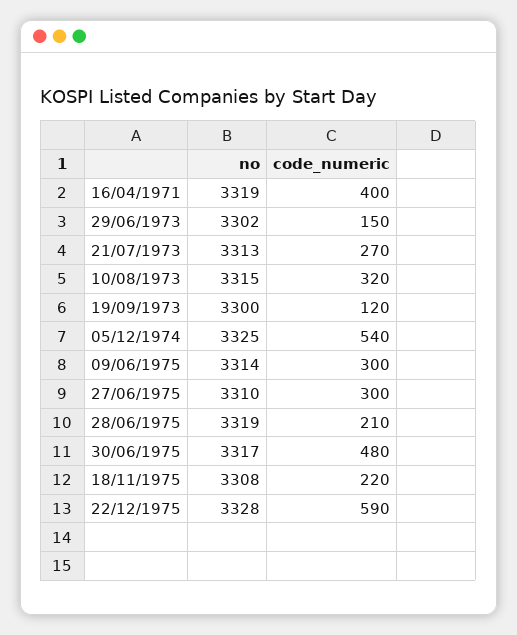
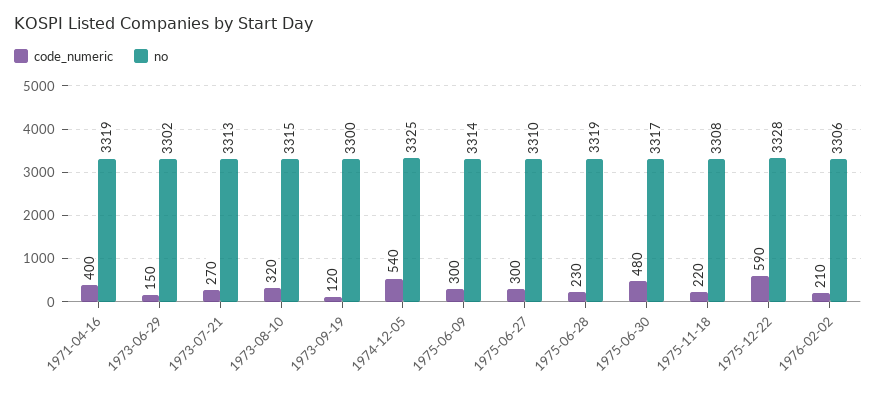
code_numeric, 28/06/1975: 210 -> 230
code_numeric, 1976-02-02: none -> 210
no, 1976-02-02: none -> 3306

